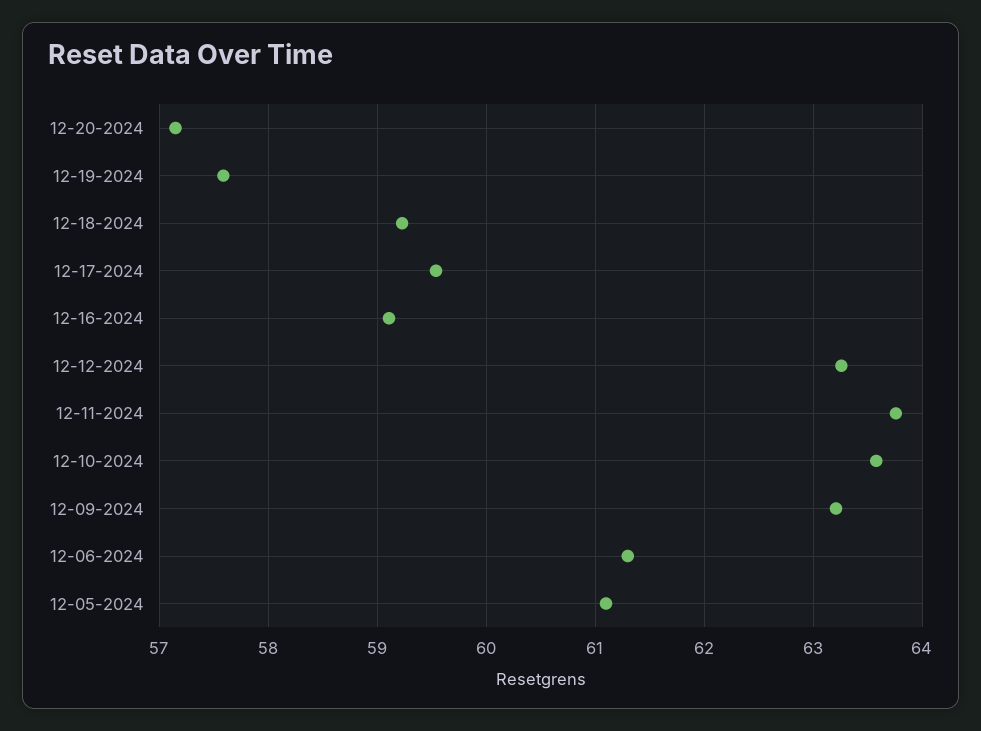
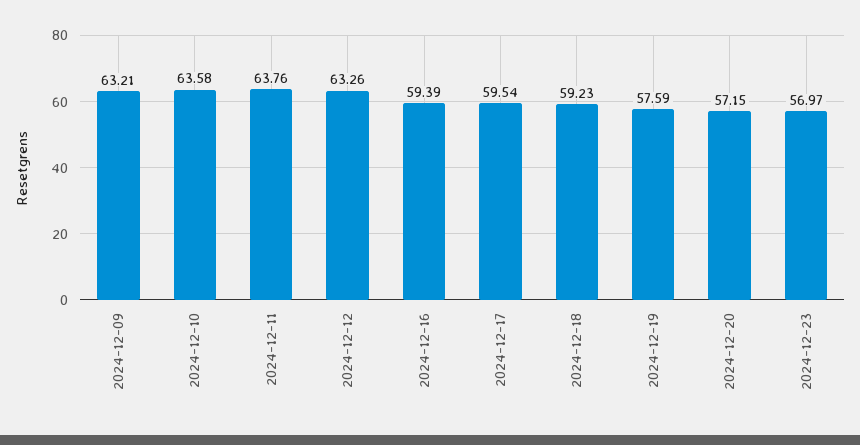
12-16-2024: 59.1 -> 59.39
12-06-2024: 61.3 -> none
12-05-2024: 61.1 -> none
2024-12-23: none -> 56.97

